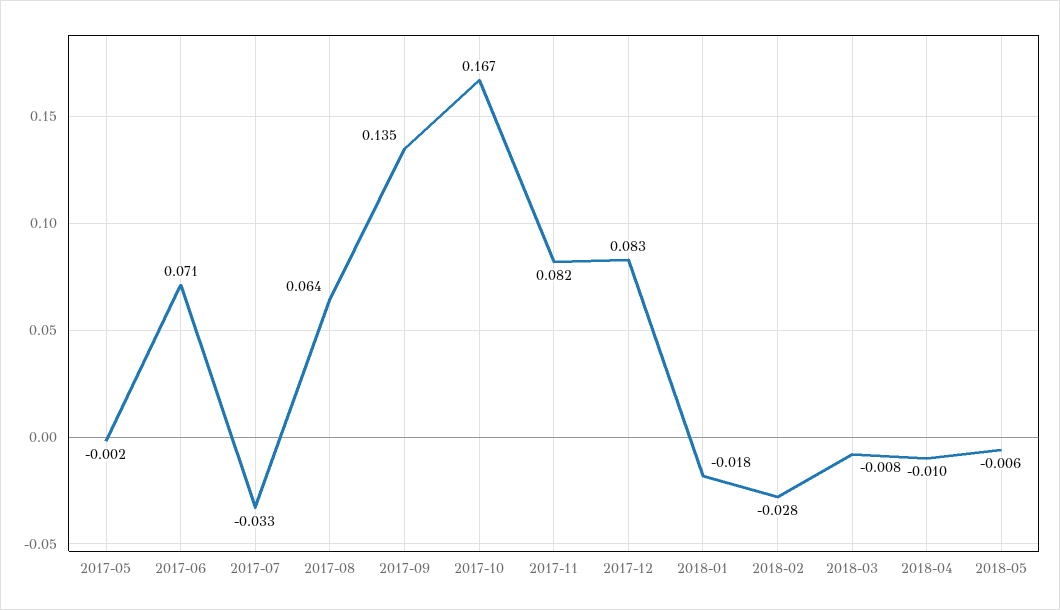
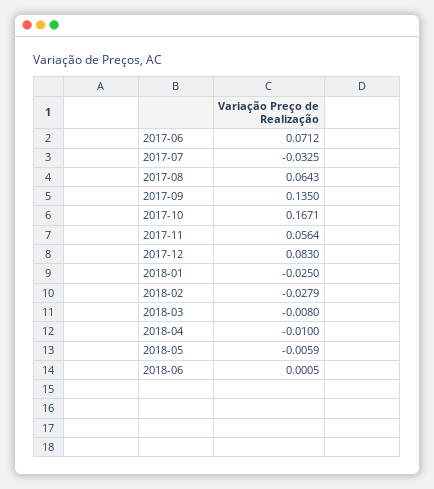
2017-05: -0.002 -> none
2017-11: 0.082 -> 0.0564
2018-01: -0.018 -> -0.025
2018-06: none -> 0.0005

